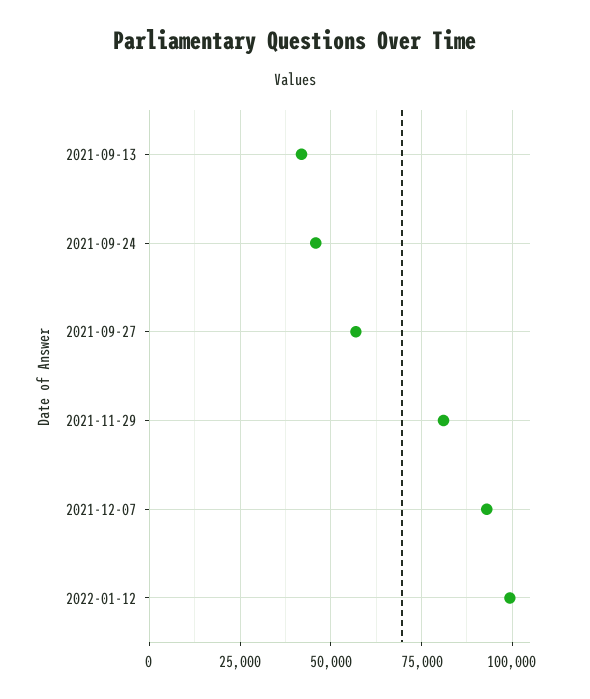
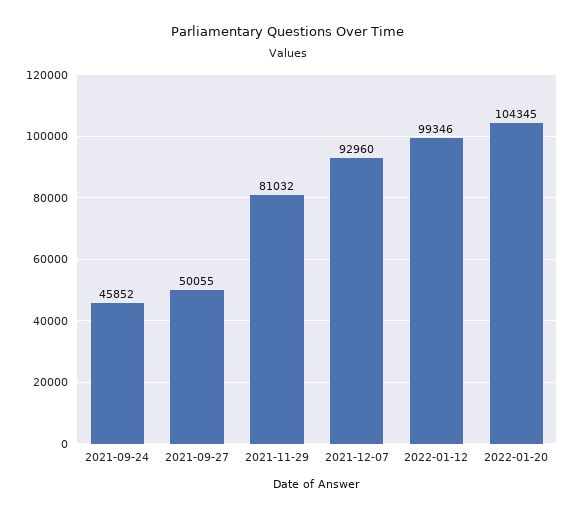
2021-09-13: 42500 -> none
2021-09-27: 57500 -> 50055
2022-01-20: none -> 104345

